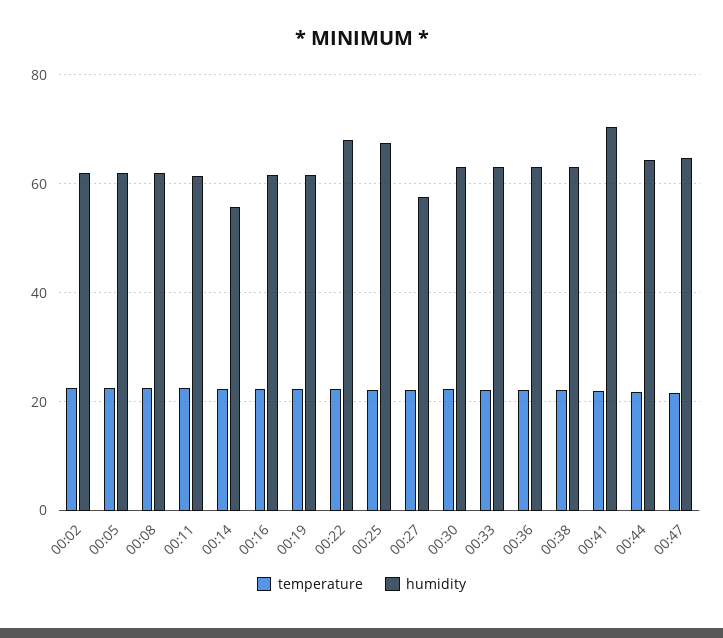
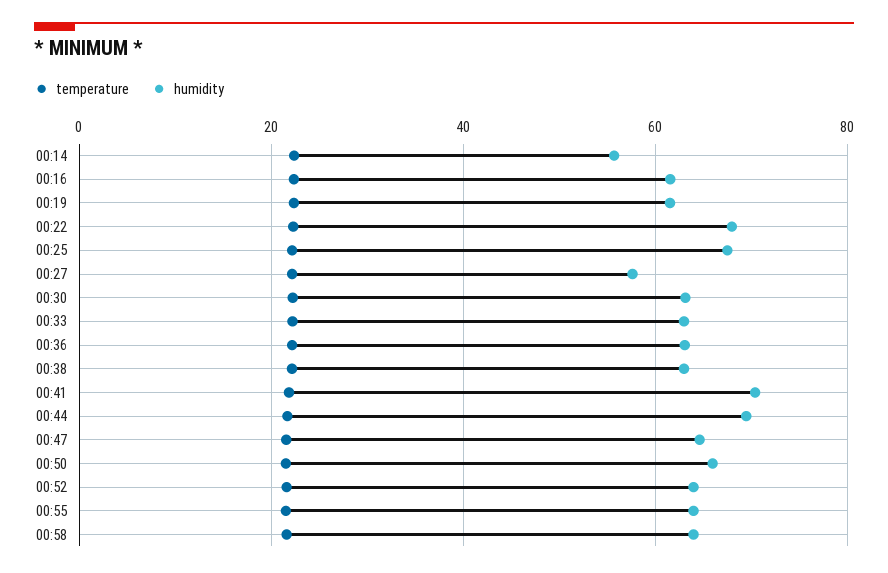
temperature, 00:02: 22 -> none
humidity, 00:02: 62 -> none
temperature, 00:05: 22 -> none
humidity, 00:05: 62 -> none
temperature, 00:08: 22 -> none
humidity, 00:08: 62 -> none
temperature, 00:11: 22 -> none
humidity, 00:11: 62 -> none
humidity, 00:44: 64 -> 70
temperature, 00:50: none -> 22
humidity, 00:50: none -> 66
temperature, 00:52: none -> 22
humidity, 00:52: none -> 64
temperature, 00:55: none -> 22
humidity, 00:55: none -> 64
temperature, 00:58: none -> 22
humidity, 00:58: none -> 64

